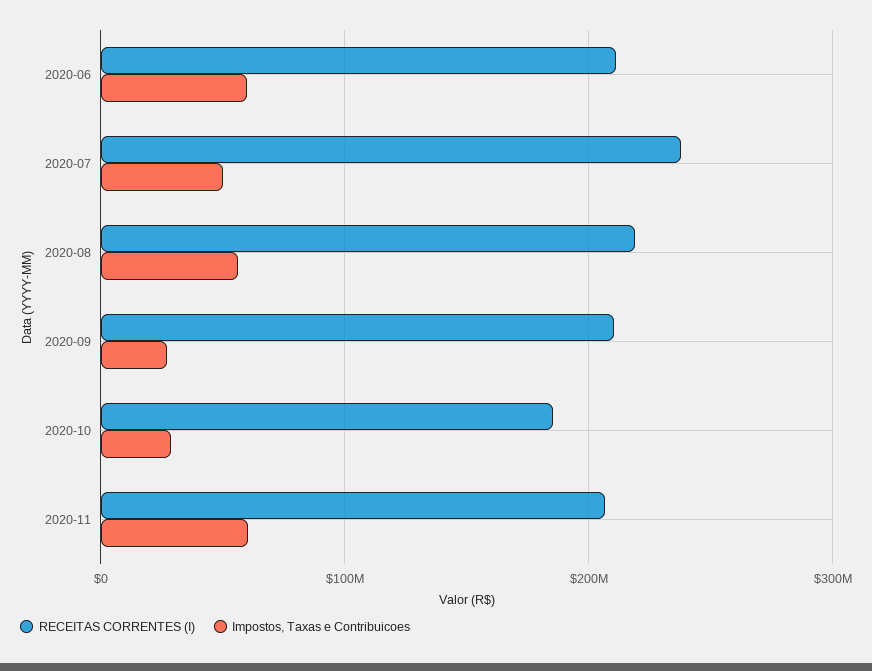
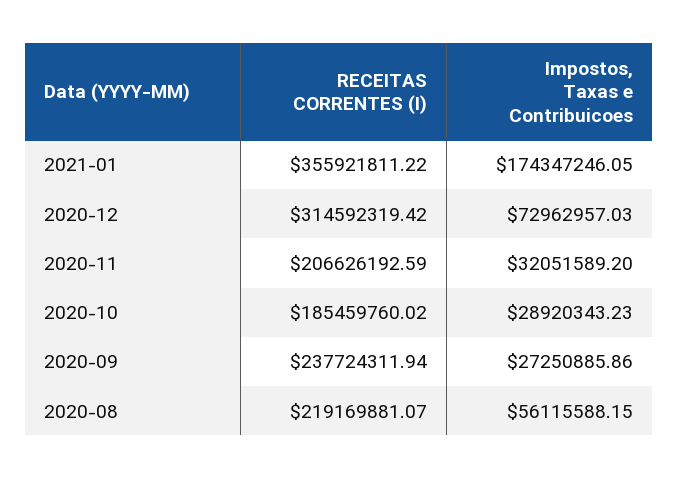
RECEITAS CORRENTES (I), 2020-06: 210000000 -> none
Impostos, Taxas e Contribuicoes, 2020-06: 60000000 -> none
RECEITAS CORRENTES (I), 2020-07: 240000000 -> none
Impostos, Taxas e Contribuicoes, 2020-07: 50000000 -> none
RECEITAS CORRENTES (I), 2020-09: 210000000 -> 237724311.94
Impostos, Taxas e Contribuicoes, 2020-11: 60000000 -> 32051589.2
RECEITAS CORRENTES (I), 2021-01: none -> 355921811.22
Impostos, Taxas e Contribuicoes, 2021-01: none -> 174347246.05
RECEITAS CORRENTES (I), 2020-12: none -> 314592319.42
Impostos, Taxas e Contribuicoes, 2020-12: none -> 72962957.03

